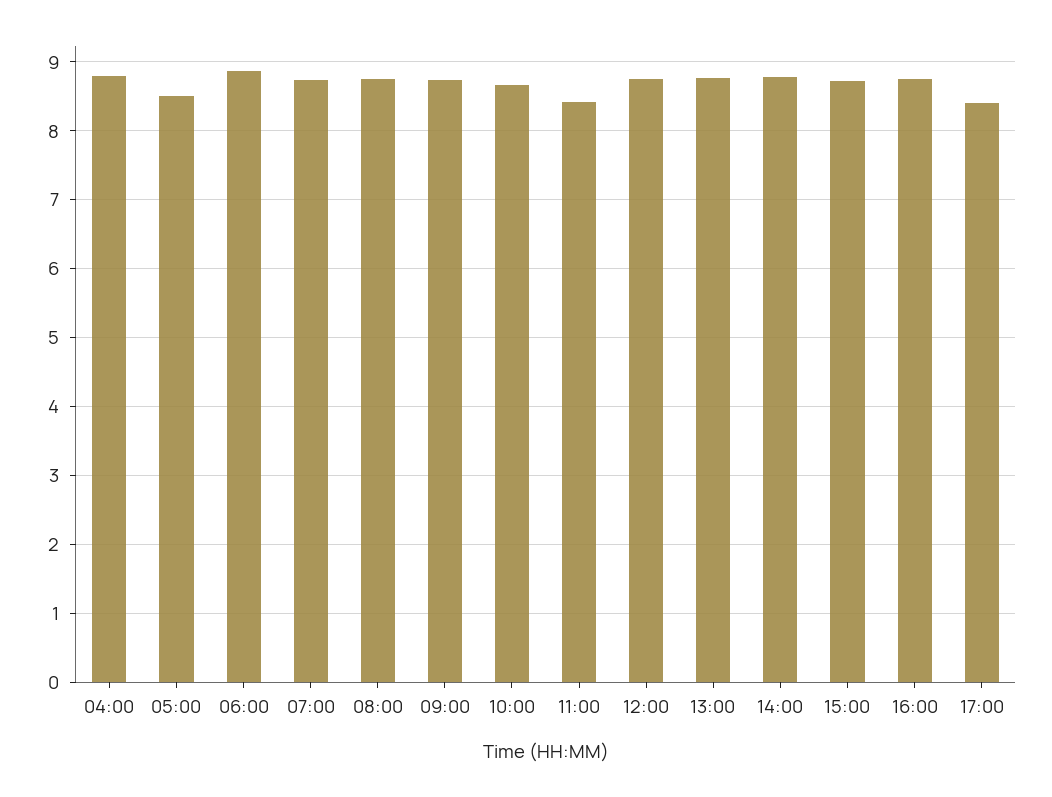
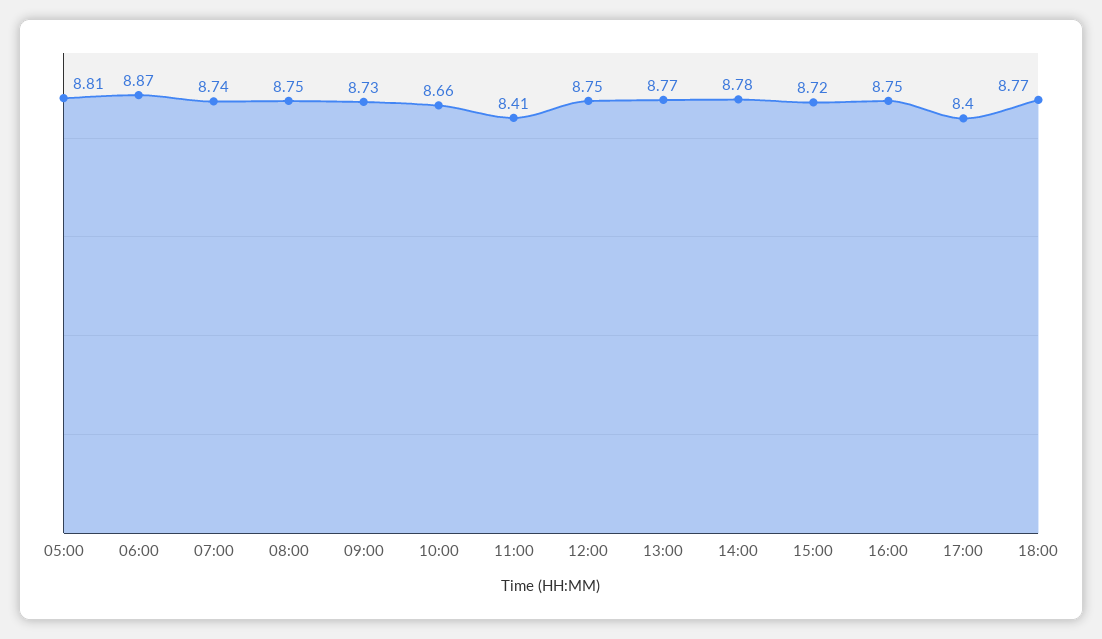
04:00: 8.8 -> none
05:00: 8.5 -> 8.81
18:00: none -> 8.77

